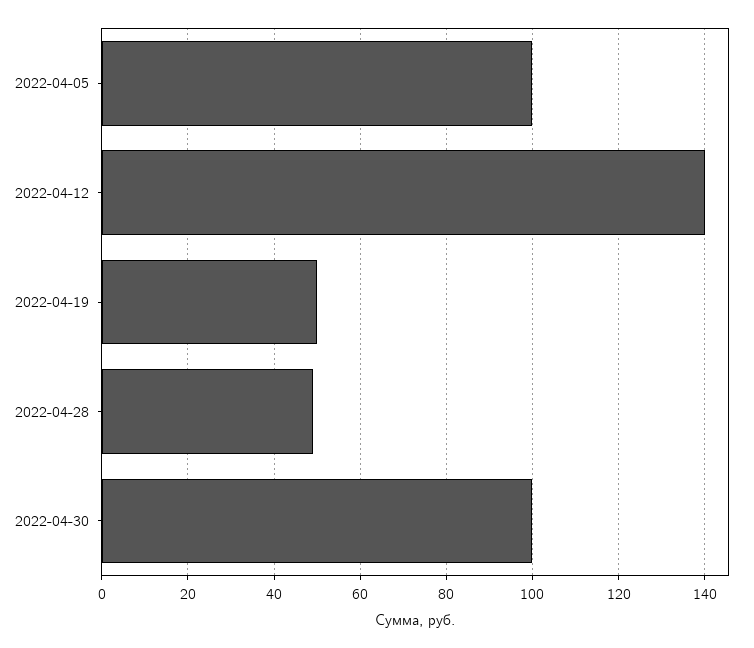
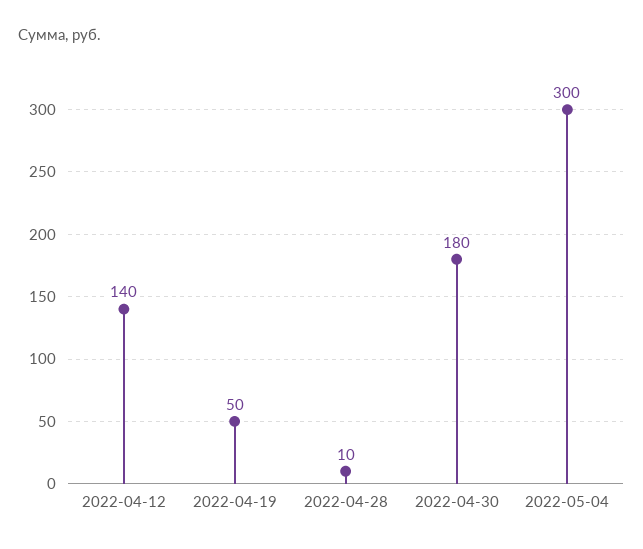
2022-04-05: 100 -> none
2022-04-28: 50 -> 10
2022-04-30: 100 -> 180
2022-05-04: none -> 300

